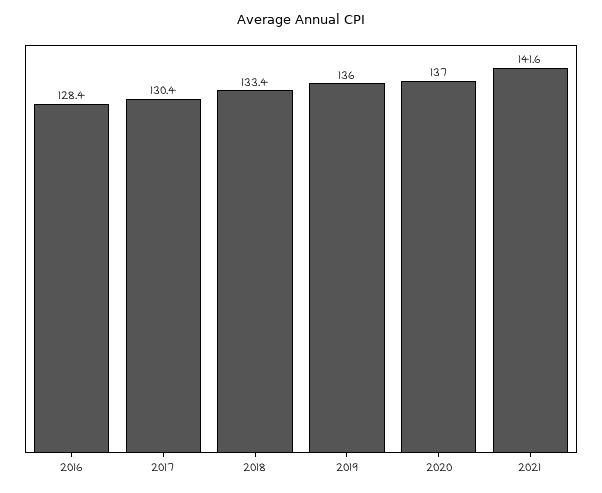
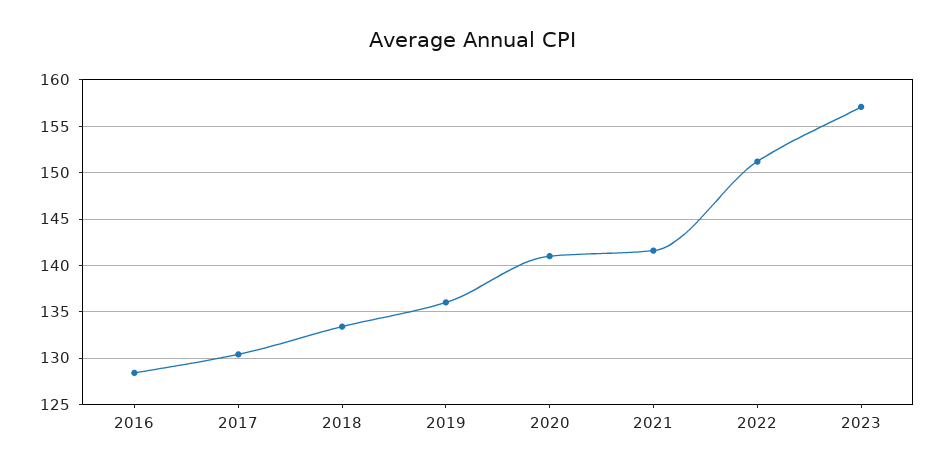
2020: 137 -> 141
2022: none -> 151
2023: none -> 157

